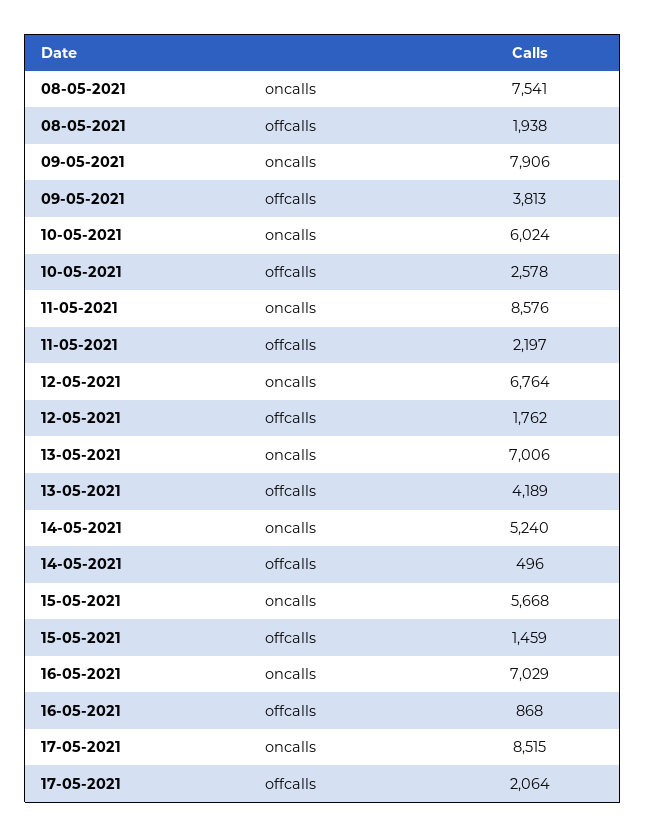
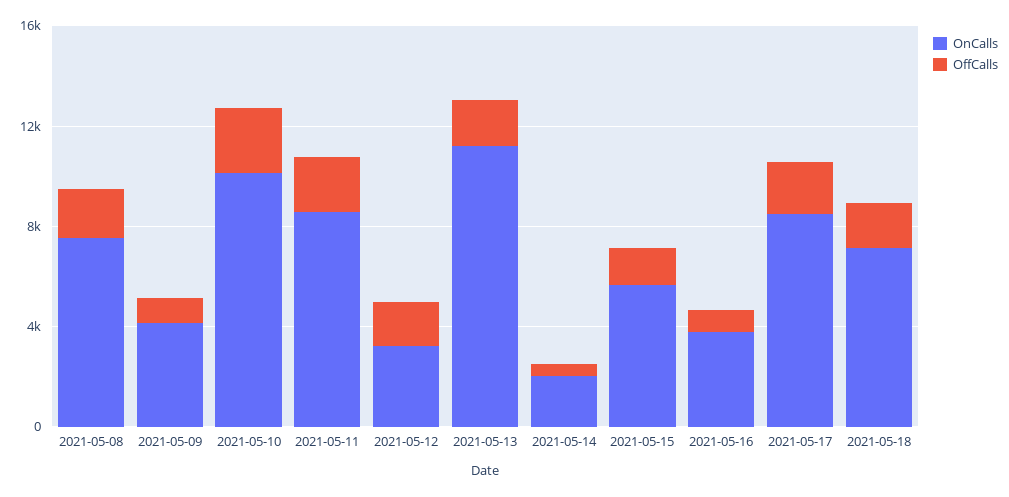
oncalls, 09-05-2021: 7906 -> 4000
offcalls, 09-05-2021: 3813 -> 1000
oncalls, 10-05-2021: 6024 -> 10000
oncalls, 12-05-2021: 6764 -> 3000
oncalls, 13-05-2021: 7006 -> 11000
offcalls, 13-05-2021: 4189 -> 2000
oncalls, 14-05-2021: 5240 -> 2000
oncalls, 16-05-2021: 7029 -> 4000
oncalls, 2021-05-18: none -> 7000
offcalls, 2021-05-18: none -> 2000

